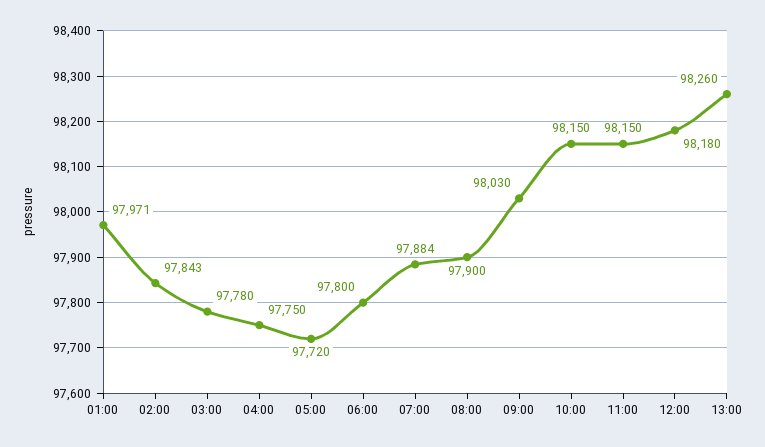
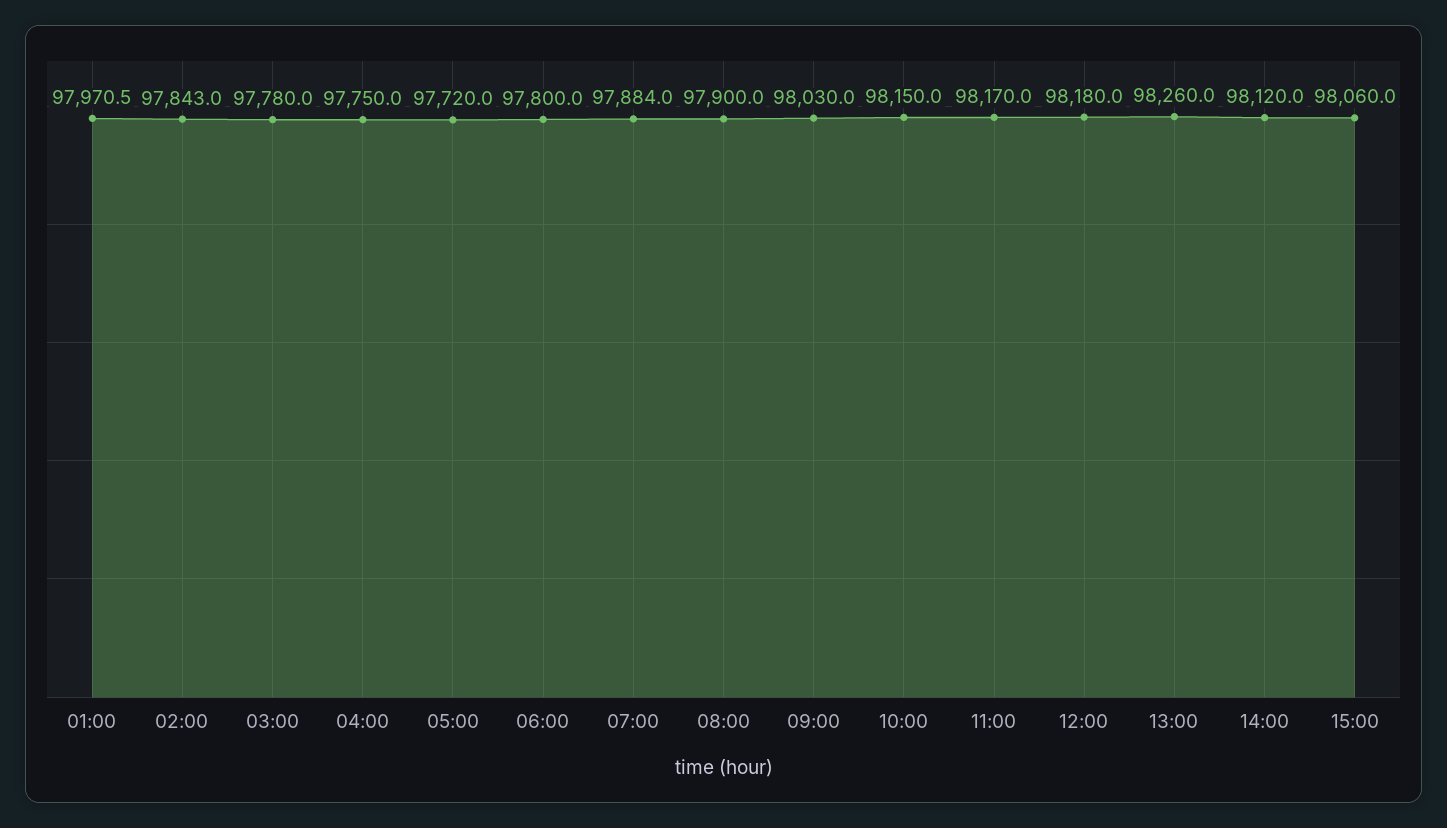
11:00: 98150 -> 98170
14:00: none -> 98120
15:00: none -> 98060

